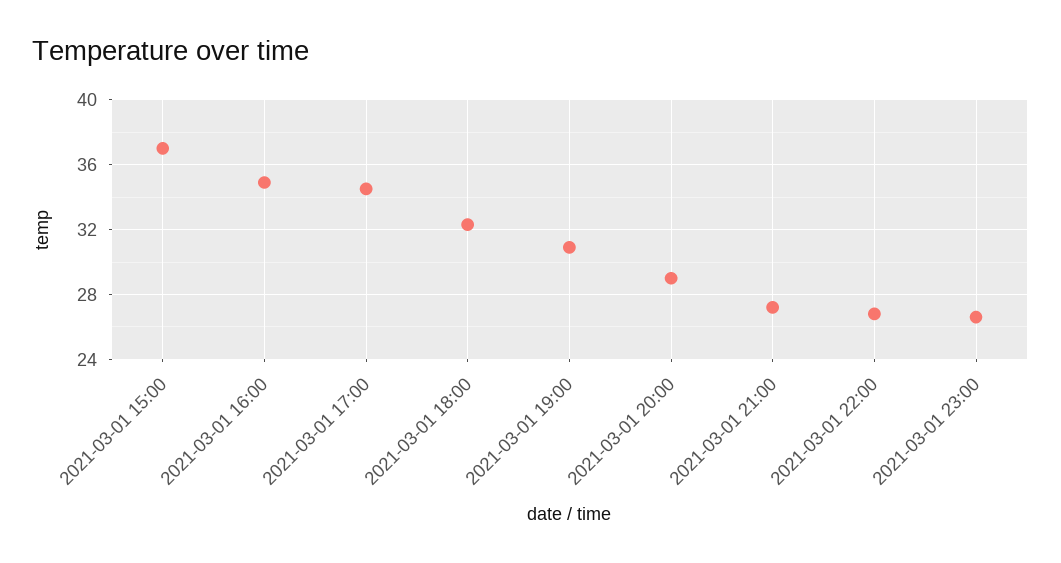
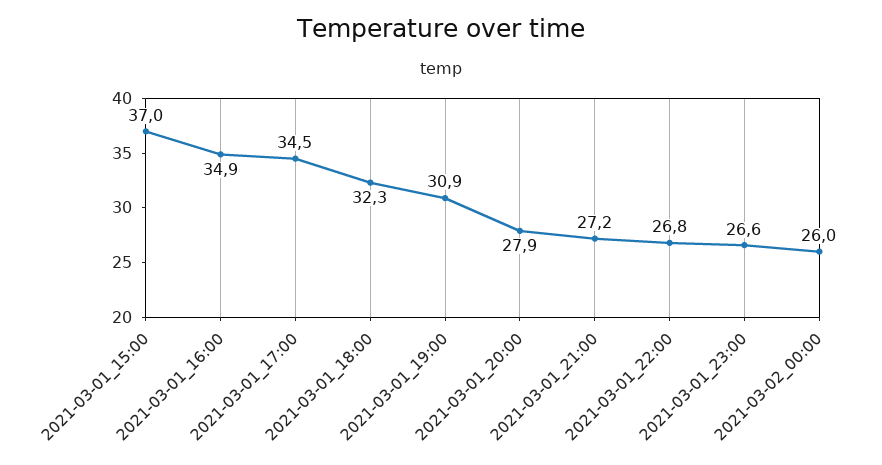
2021-03-01 20:00: 29 -> 27.9
2021-03-02_00:00: none -> 26

